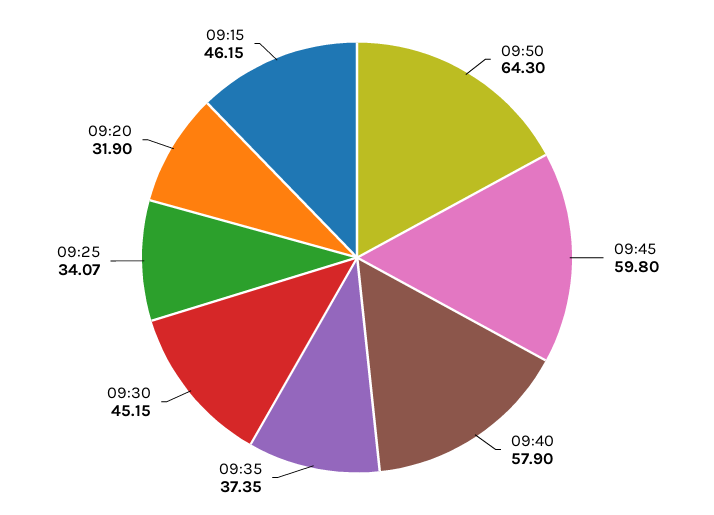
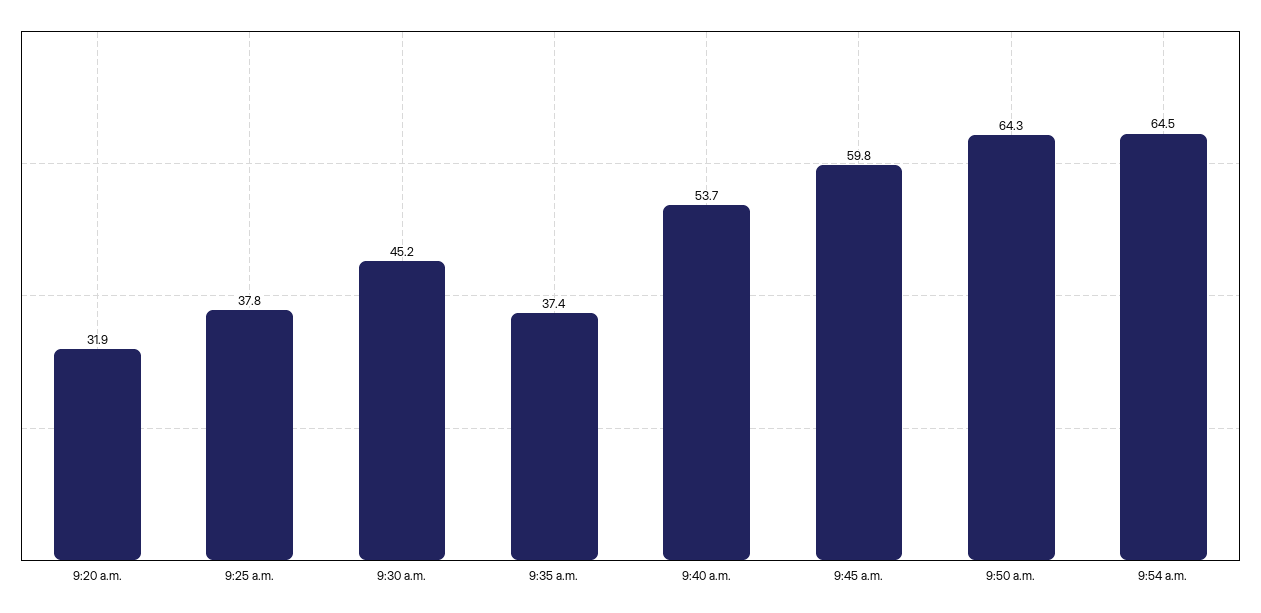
09:40: 57.9 -> 53.7
09:25: 34.07 -> 37.8
09:15: 46.15 -> none
9:54 a.m.: none -> 64.5

